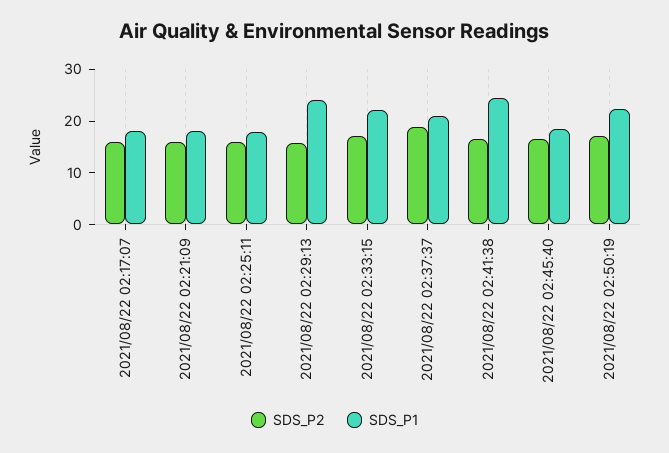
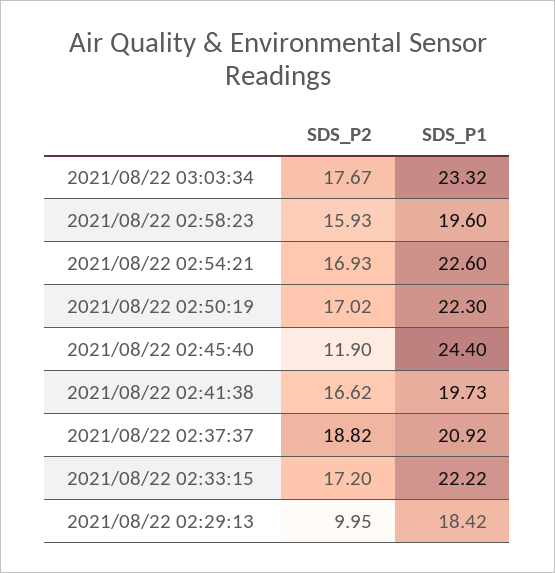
SDS_P2, 2021/08/22 02:17:07: 16 -> none
SDS_P1, 2021/08/22 02:17:07: 18 -> none
SDS_P2, 2021/08/22 02:21:09: 16 -> none
SDS_P1, 2021/08/22 02:21:09: 18 -> none
SDS_P2, 2021/08/22 02:25:11: 16 -> none
SDS_P1, 2021/08/22 02:25:11: 18 -> none
SDS_P2, 2021/08/22 02:29:13: 16 -> 9.95
SDS_P1, 2021/08/22 02:29:13: 24 -> 18.42
SDS_P1, 2021/08/22 02:41:38: 24 -> 19.73
SDS_P2, 2021/08/22 02:45:40: 16 -> 11.9
SDS_P1, 2021/08/22 02:45:40: 18 -> 24.4
SDS_P2, 2021/08/22 03:03:34: none -> 17.67
SDS_P1, 2021/08/22 03:03:34: none -> 23.32
SDS_P2, 2021/08/22 02:58:23: none -> 15.93
SDS_P1, 2021/08/22 02:58:23: none -> 19.6
SDS_P2, 2021/08/22 02:54:21: none -> 16.93
SDS_P1, 2021/08/22 02:54:21: none -> 22.6

